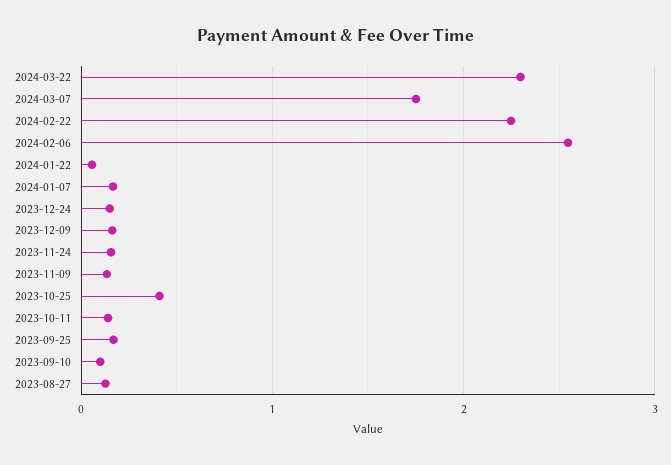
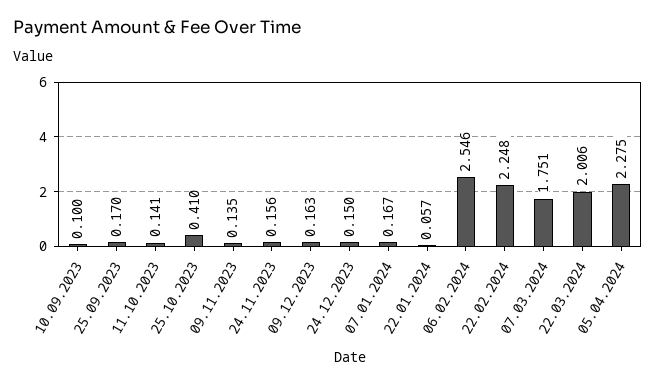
2024-03-22: 2.3 -> 2.006
2023-08-27: 0.1 -> none
05.04.2024: none -> 2.275

